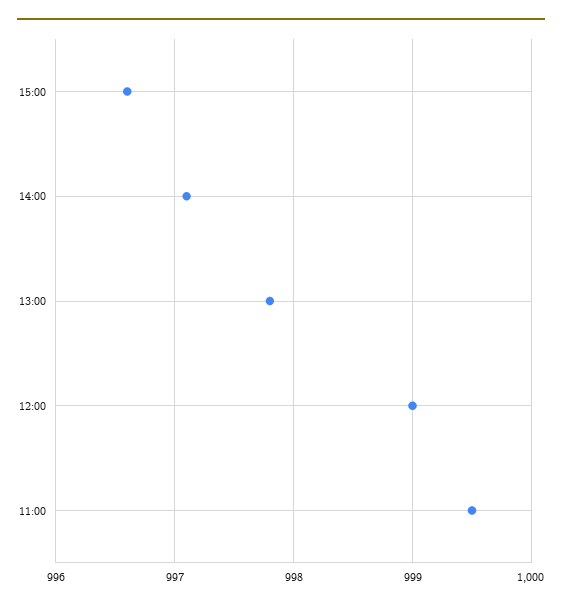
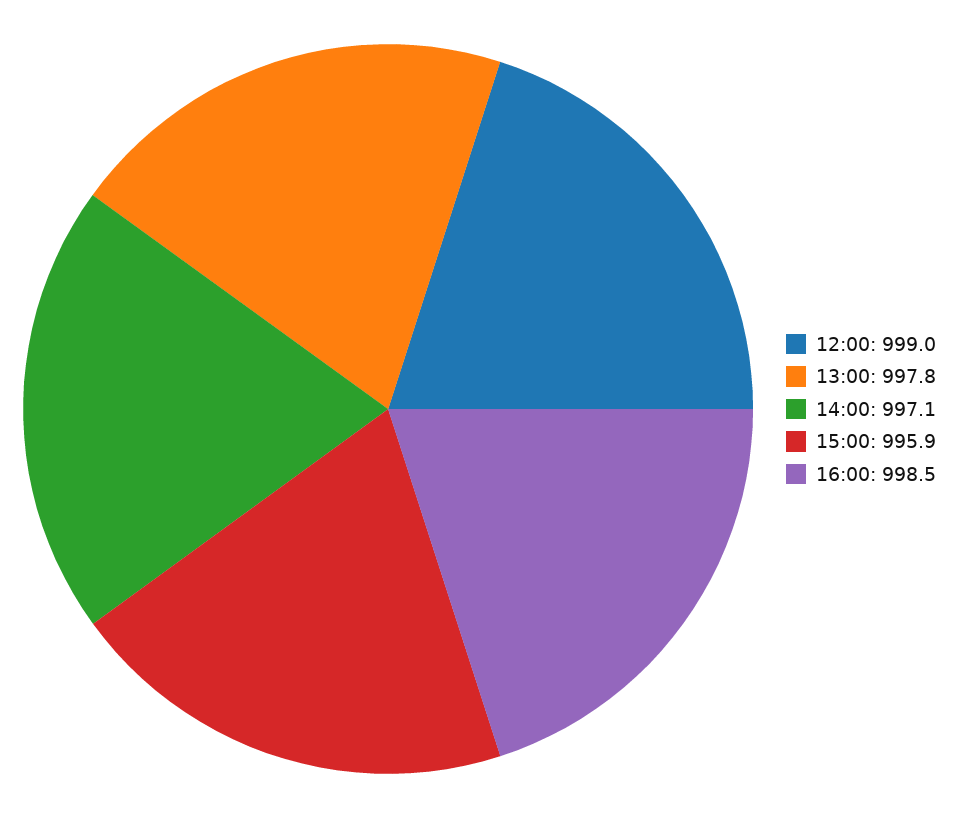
15:00: 996.6 -> 995.9
11:00: 999.5 -> none
16:00: none -> 998.5

